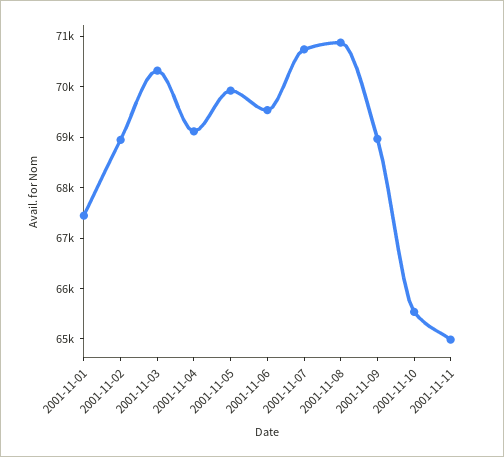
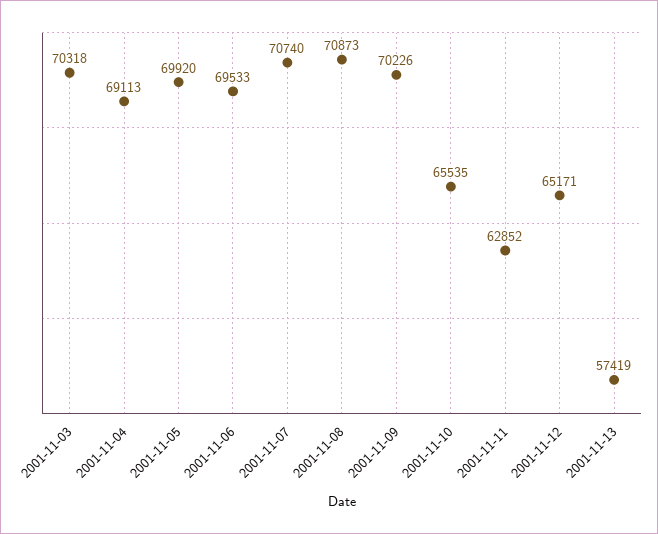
2001-11-01: 67400 -> none
2001-11-02: 69000 -> none
2001-11-09: 69000 -> 70226
2001-11-11: 65000 -> 62852
2001-11-12: none -> 65171
2001-11-13: none -> 57419

